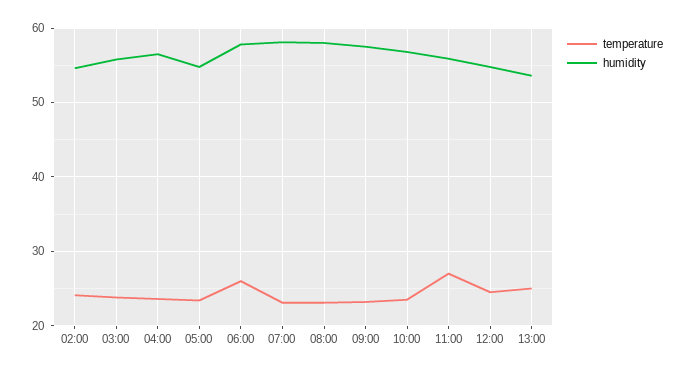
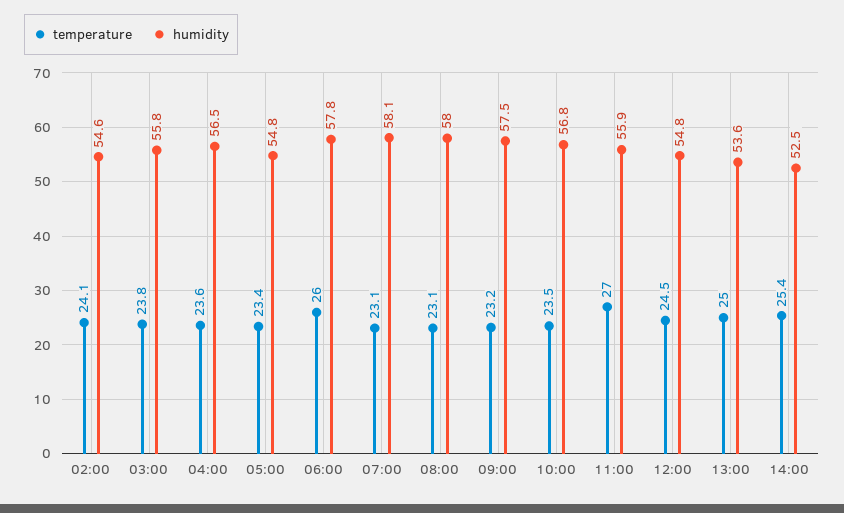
temperature, 14:00: none -> 25.4
humidity, 14:00: none -> 52.5

